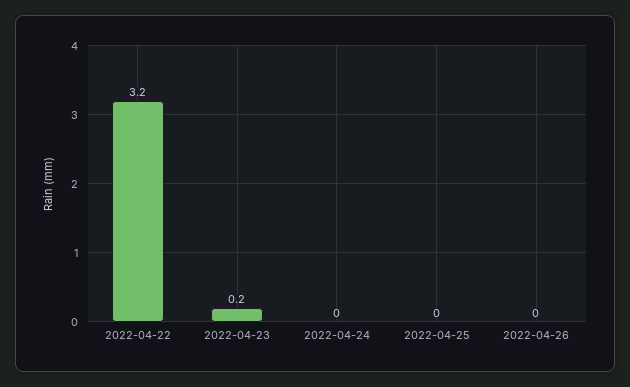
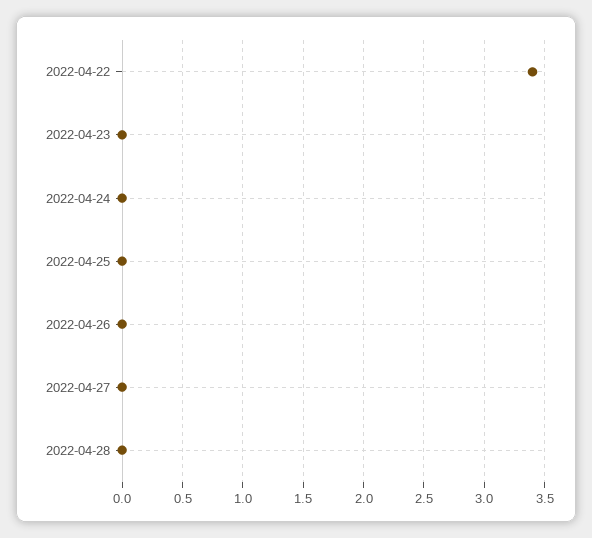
2022-04-22: 3.2 -> 3.4
2022-04-23: 0.2 -> 0
2022-04-27: none -> 0
2022-04-28: none -> 0

